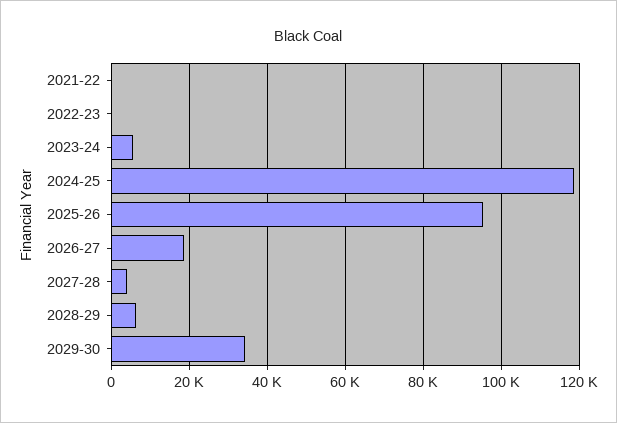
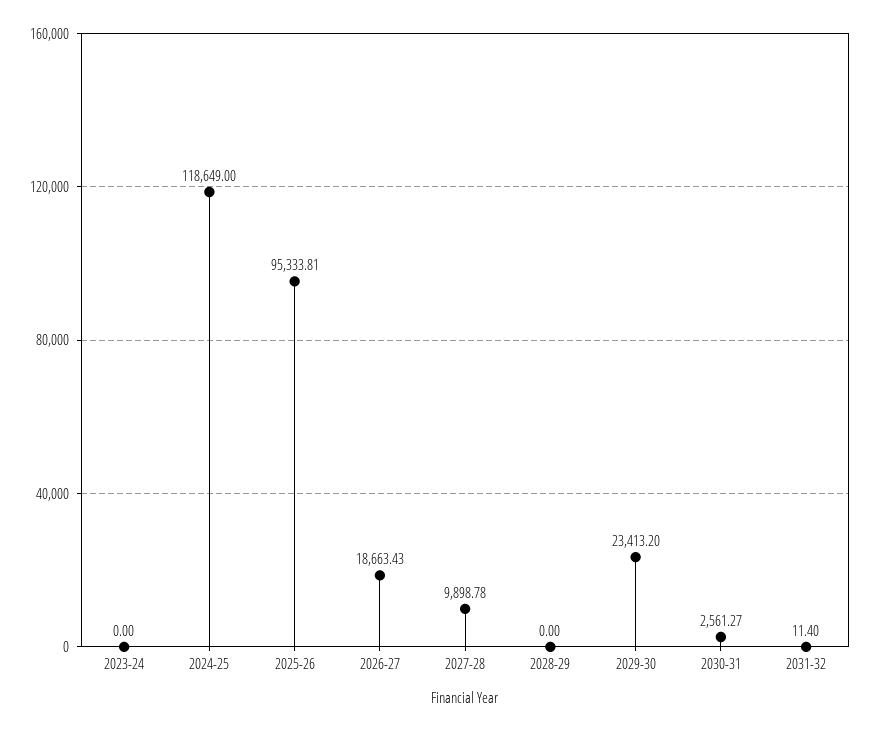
2021-22: 0 -> none
2022-23: 0 -> none
2023-24: 6000 -> 0
2027-28: 4000 -> 9898.78
2028-29: 6000 -> 0
2029-30: 34000 -> 23413.2
2030-31: none -> 2561.27
2031-32: none -> 11.4

